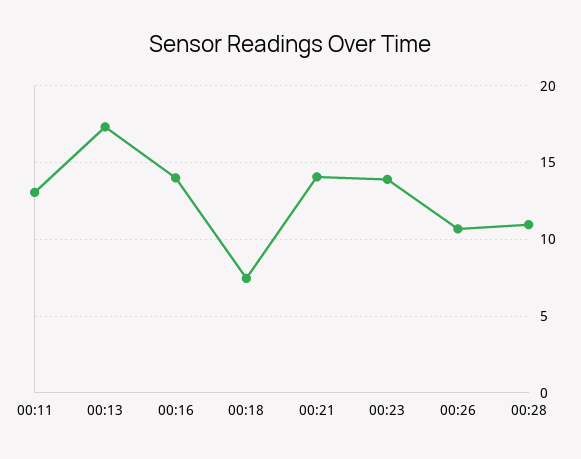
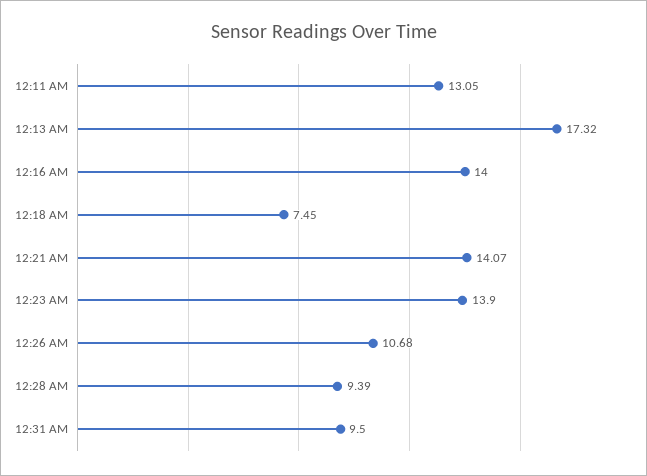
00:28: 11 -> 9.39
12:31 AM: none -> 9.5

